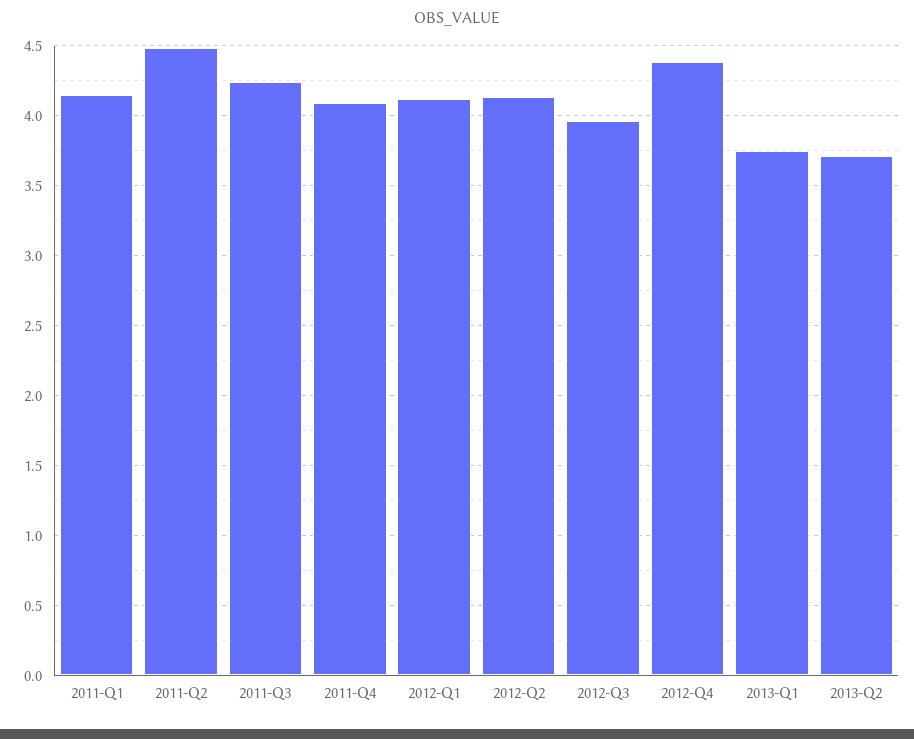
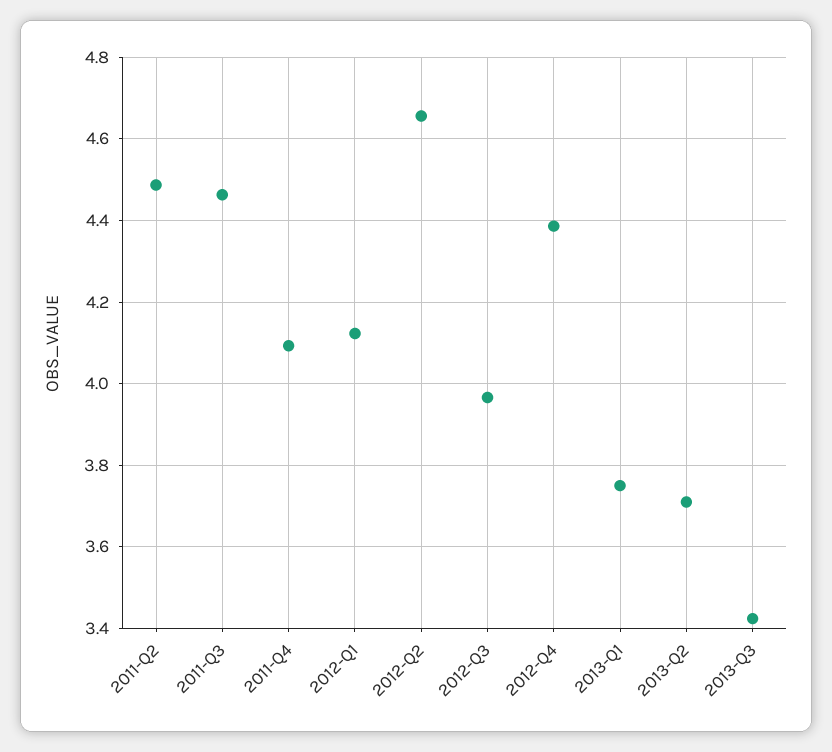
2011-Q1: 4.15 -> none
2011-Q3: 4.25 -> 4.46
2012-Q2: 4.15 -> 4.66
2013-Q3: none -> 3.42

